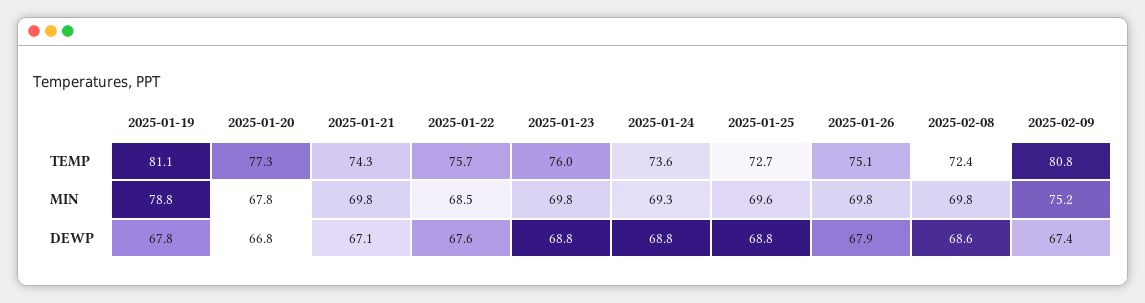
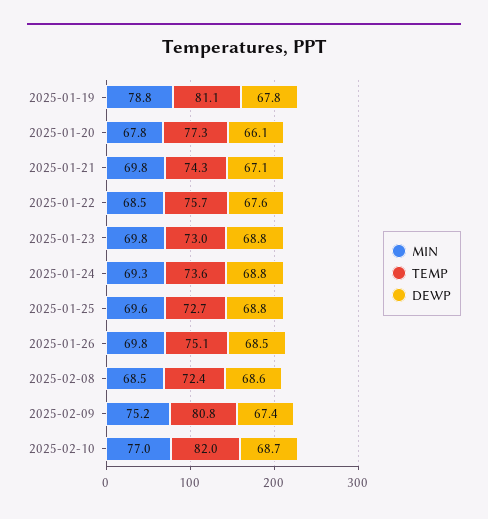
TEMP, 2025-01-23: 76 -> 73
MIN, 2025-02-08: 69.8 -> 68.5
DEWP, 2025-01-20: 66.8 -> 66.1
DEWP, 2025-01-26: 67.9 -> 68.5
MIN, 2025-02-10: none -> 77
TEMP, 2025-02-10: none -> 82
DEWP, 2025-02-10: none -> 68.7

